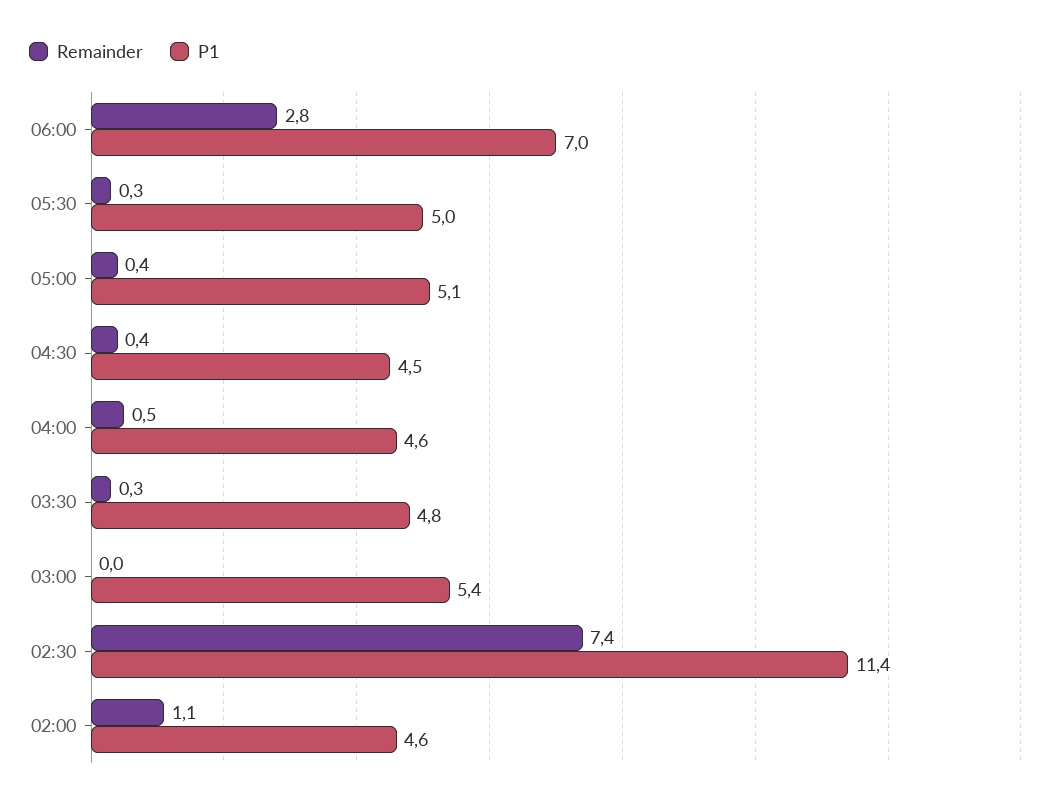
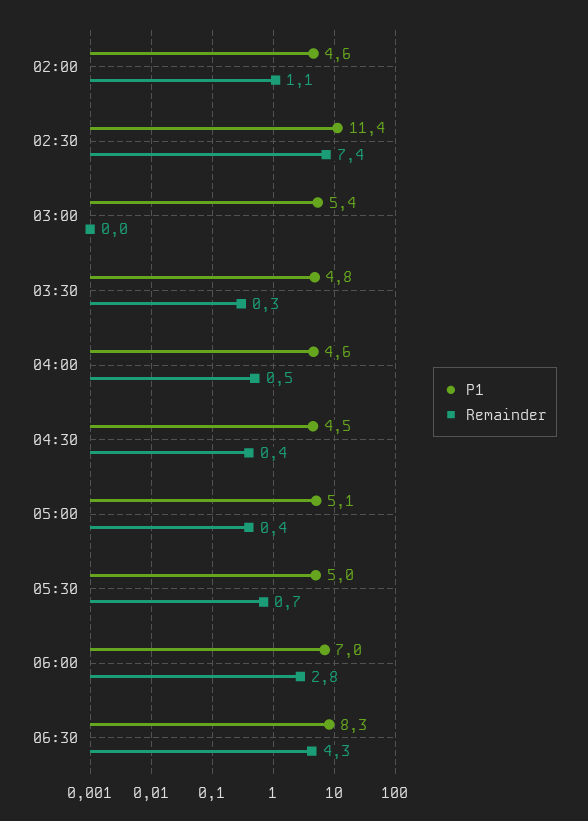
Remainder, 05:30: 0.3 -> 0.7
P1, 06:30: none -> 8.3
Remainder, 06:30: none -> 4.3

